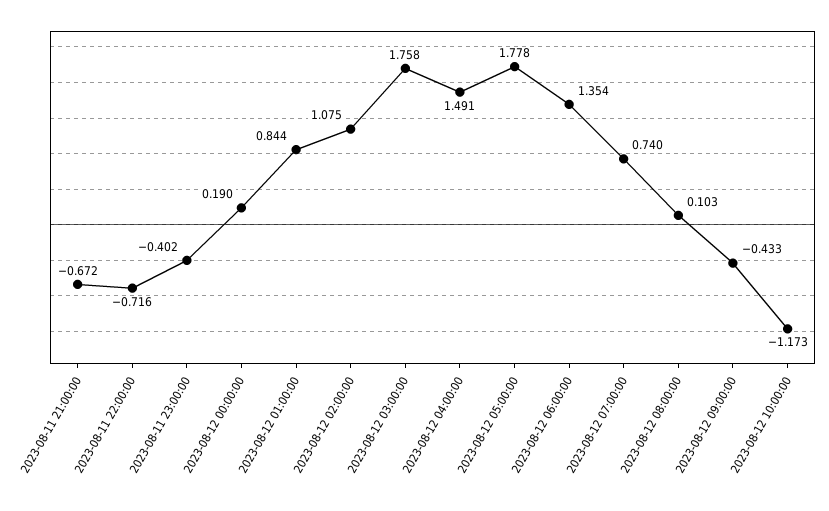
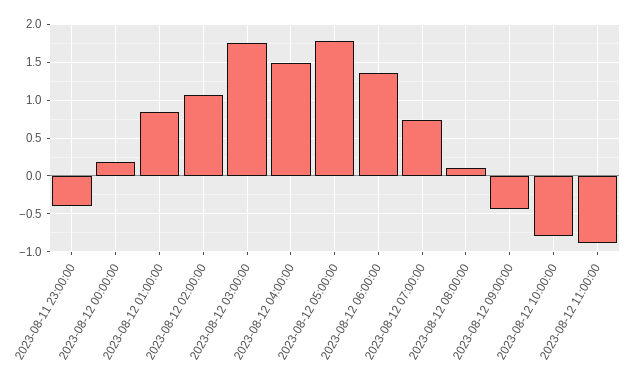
2023-08-11 21:00:00: -0.672 -> none
2023-08-11 22:00:00: -0.716 -> none
2023-08-12 10:00:00: -1.173 -> -0.8
2023-08-12 11:00:00: none -> -0.9

